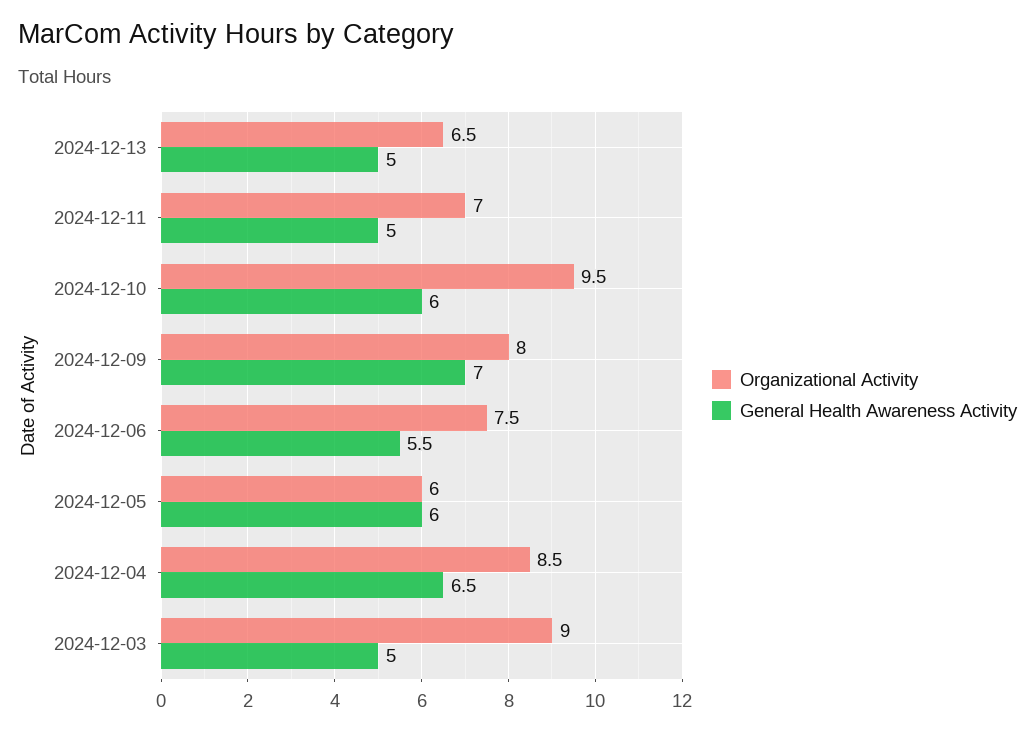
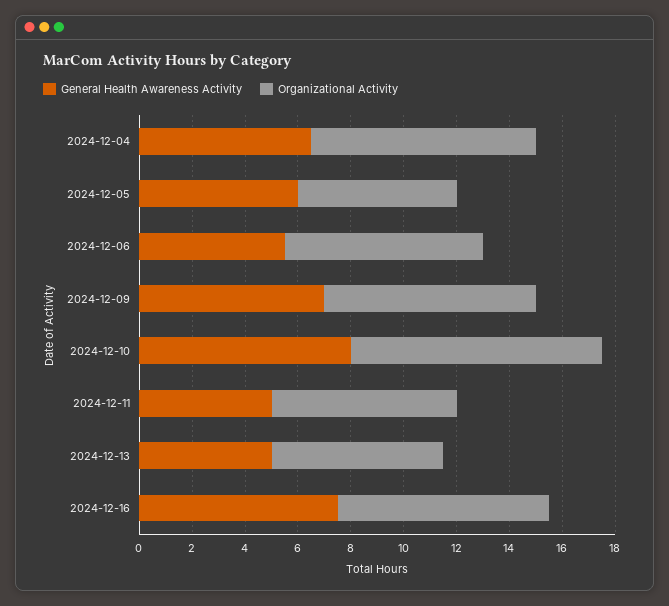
General Health Awareness Activity, 2024-12-10: 6 -> 8
Organizational Activity, 2024-12-03: 9 -> none
General Health Awareness Activity, 2024-12-03: 5 -> none
General Health Awareness Activity, 2024-12-16: none -> 7.5
Organizational Activity, 2024-12-16: none -> 8

